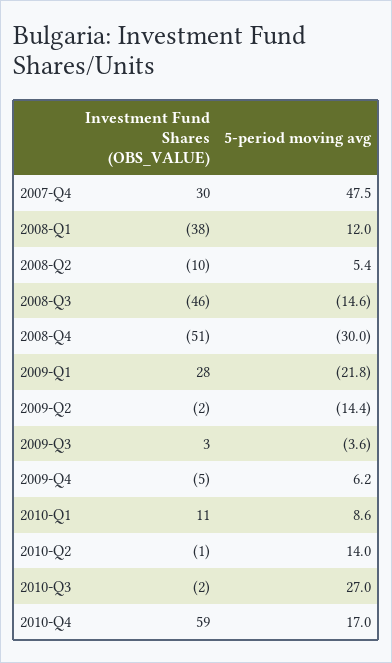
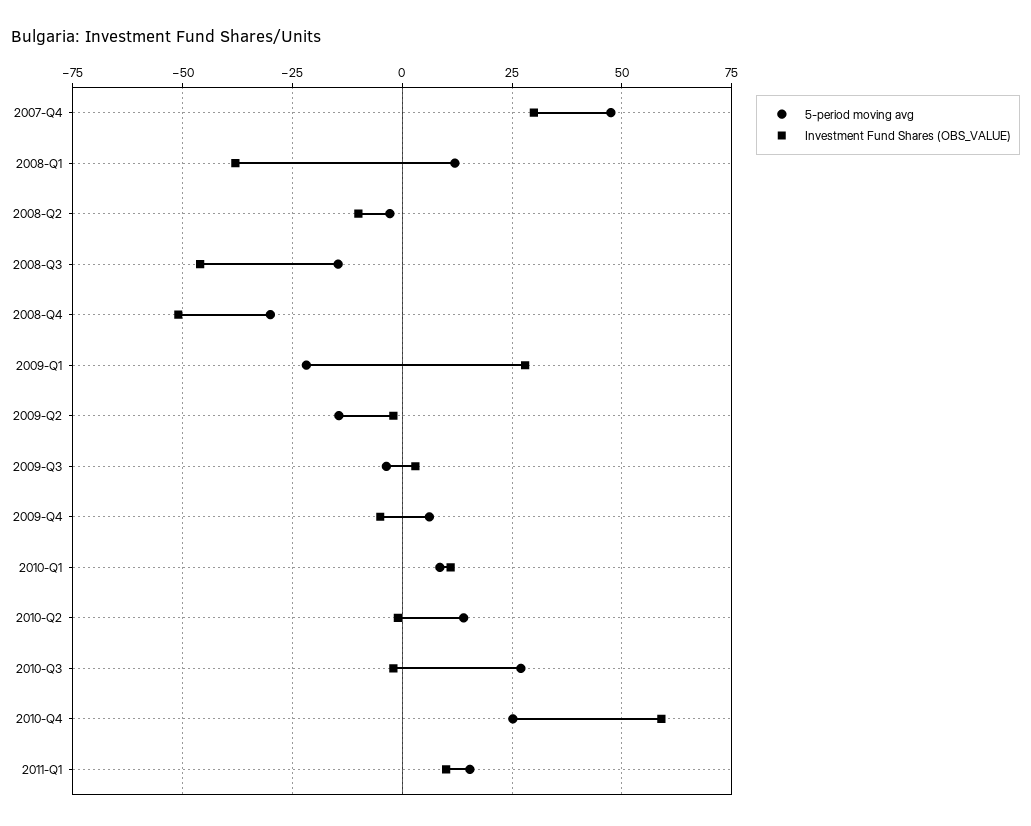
5-period moving avg, 2008-Q2: 5.4 -> -2.5
5-period moving avg, 2010-Q4: 17 -> 25
5-period moving avg, 2011-Q1: none -> 15
Investment Fund Shares (OBS_VALUE), 2011-Q1: none -> 10

